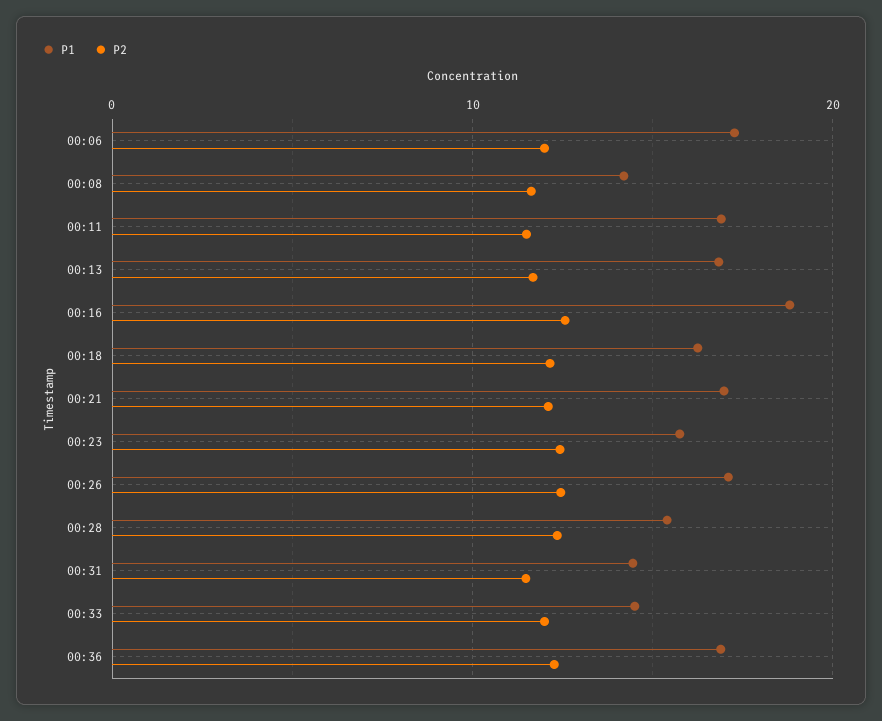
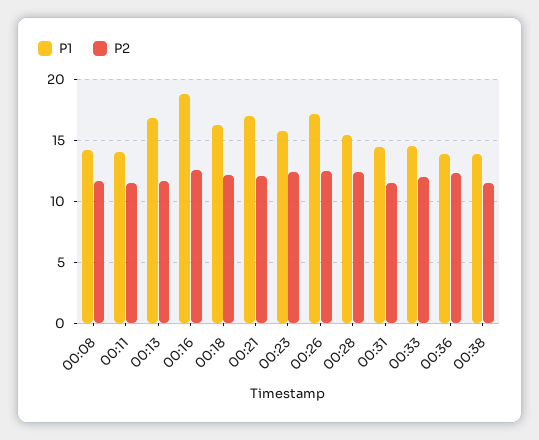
P1, 00:06: 17 -> none
P2, 00:06: 12 -> none
P1, 00:11: 17 -> 14
P1, 00:36: 17 -> 14
P1, 00:38: none -> 14
P2, 00:38: none -> 11.5

